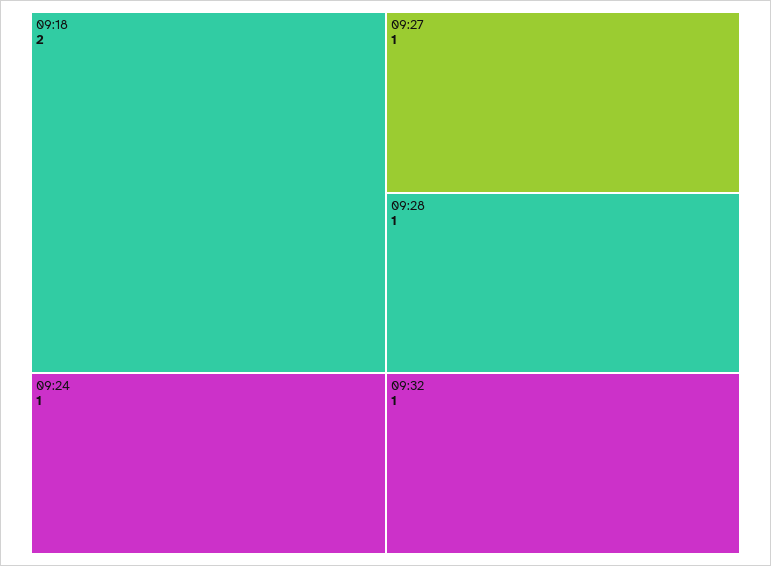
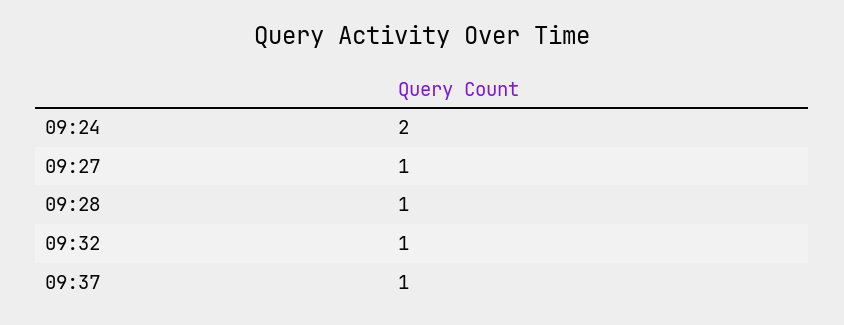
09:18: 2 -> none
09:24: 1 -> 2
09:37: none -> 1

